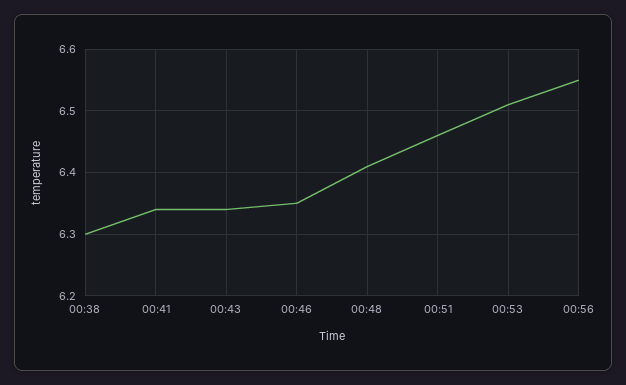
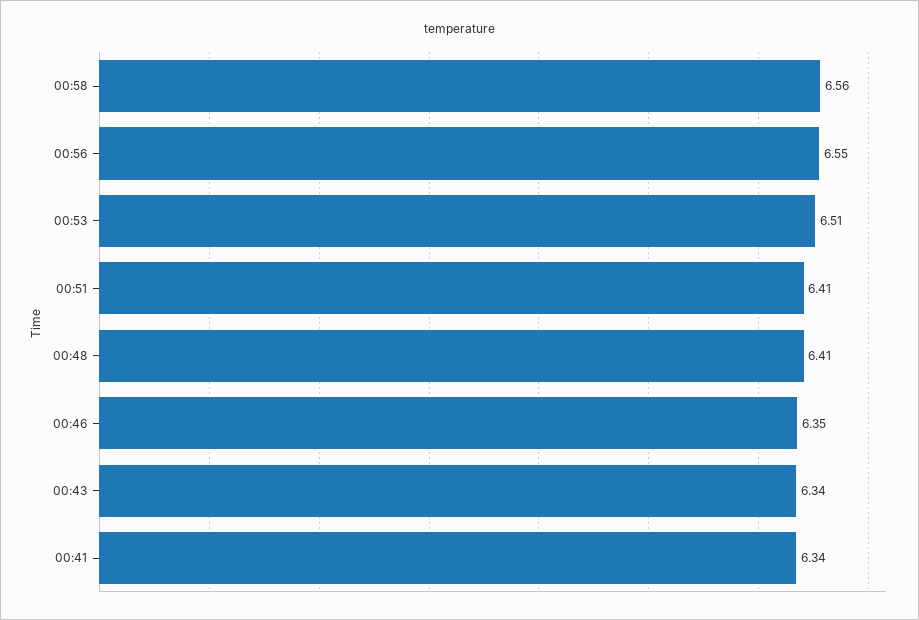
00:38: 6.3 -> none
00:51: 6.46 -> 6.41
00:58: none -> 6.56

